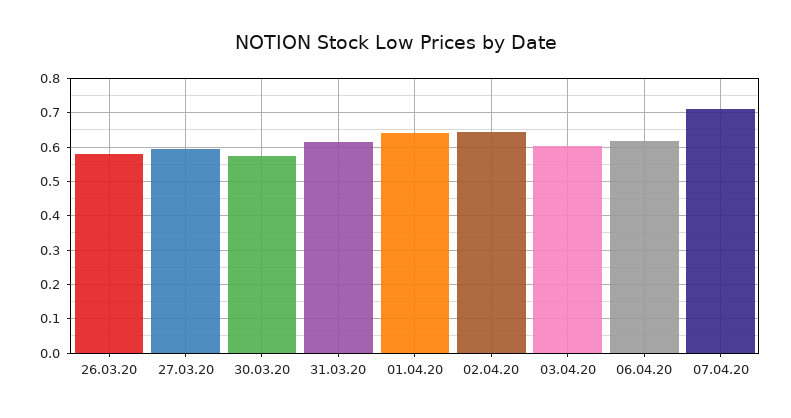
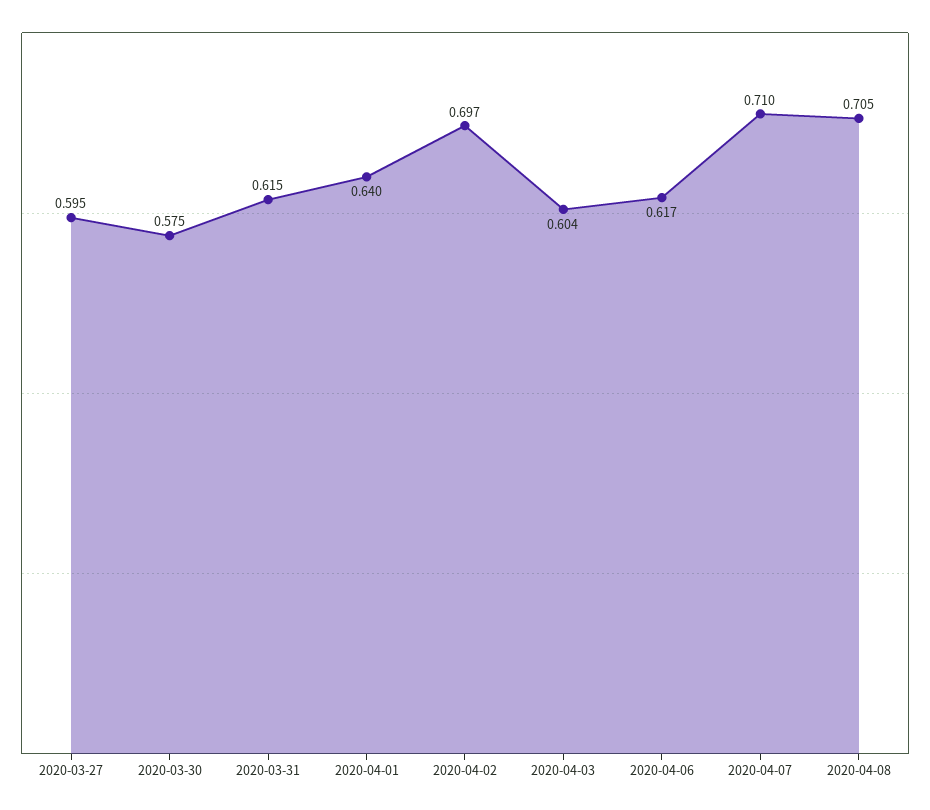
26.03.20: 0.58 -> none
02.04.20: 0.64 -> 0.697
2020-04-08: none -> 0.705

